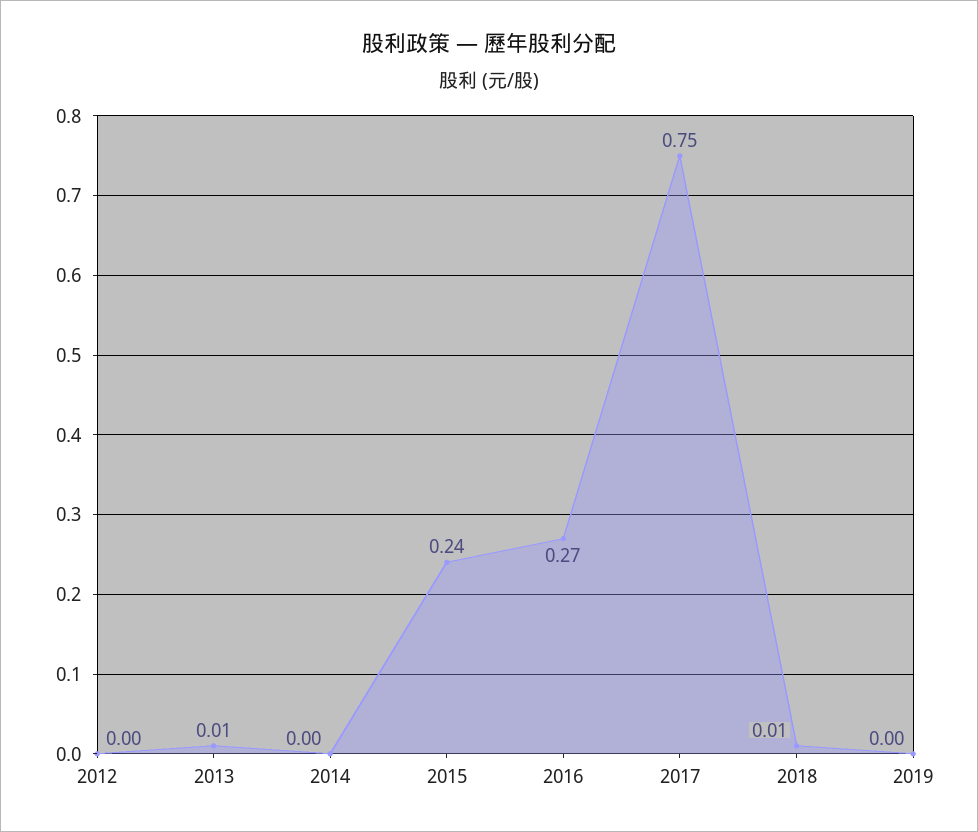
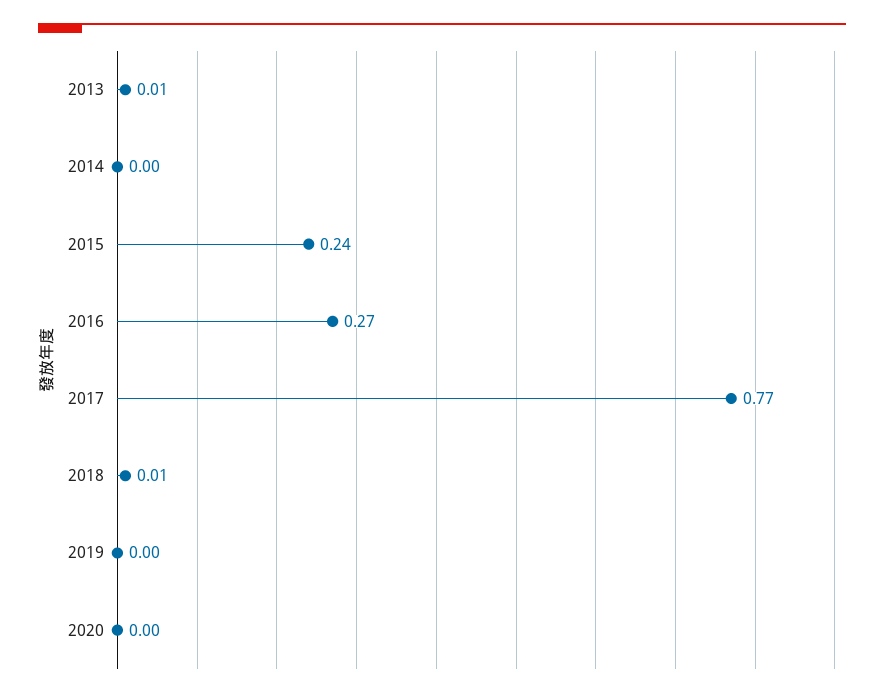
2012: 0 -> none
2017: 0.75 -> 0.77
2020: none -> 0

